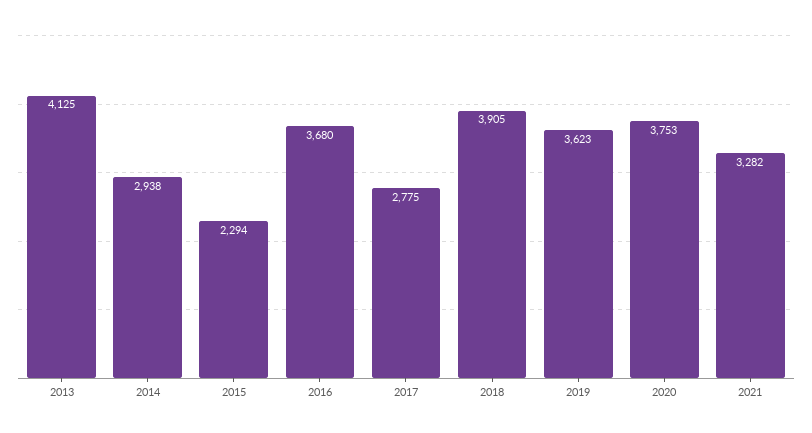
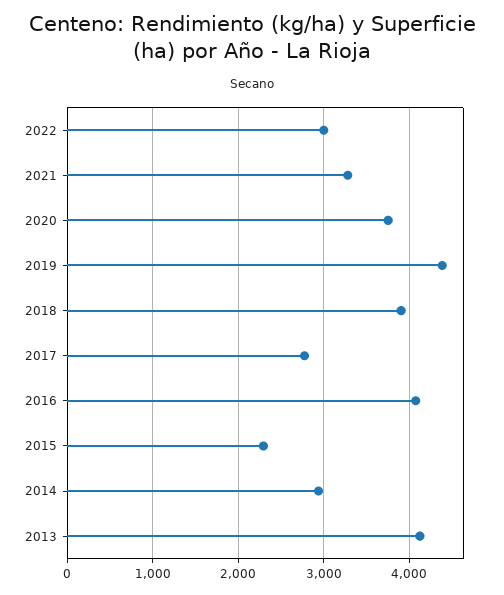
2016: 3680 -> 4100
2019: 3623 -> 4400
2022: none -> 3000

